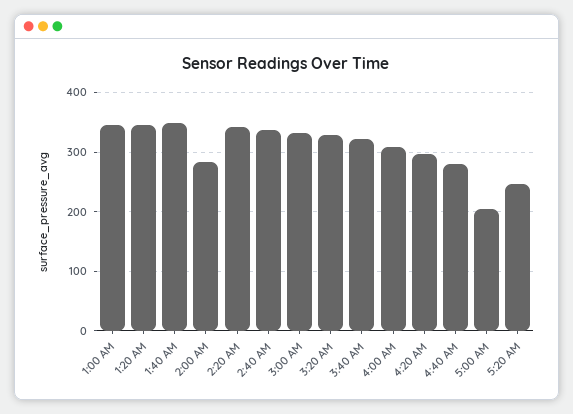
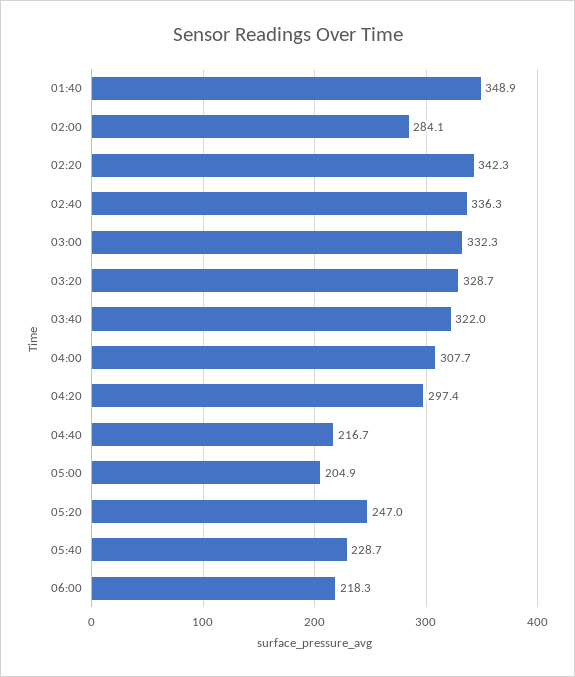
1:00 AM: 340 -> none
1:20 AM: 340 -> none
4:40 AM: 280 -> 216.7
05:40: none -> 228.7
06:00: none -> 218.3

